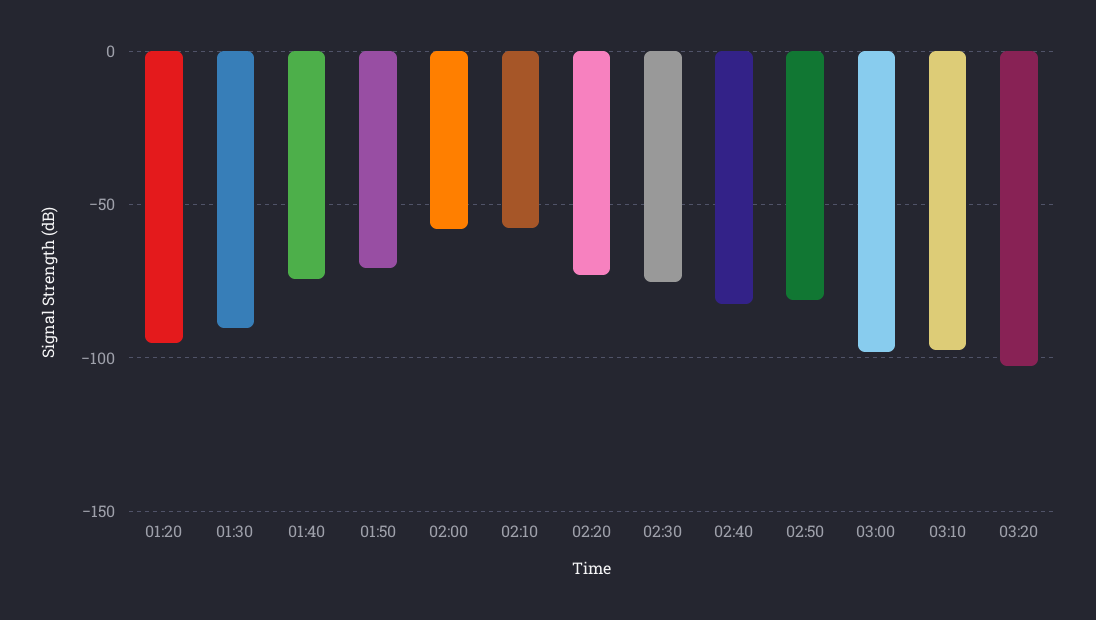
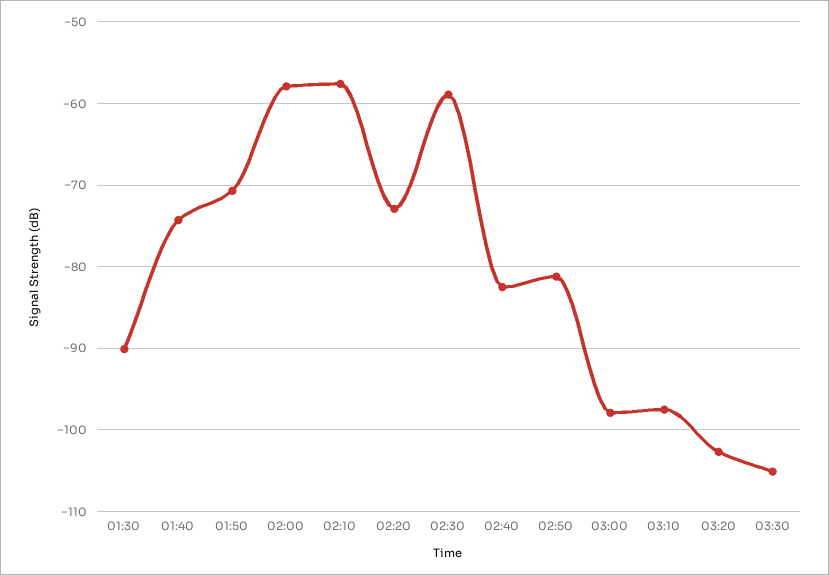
01:20: -95 -> none
02:30: -75 -> -59
03:30: none -> -105

